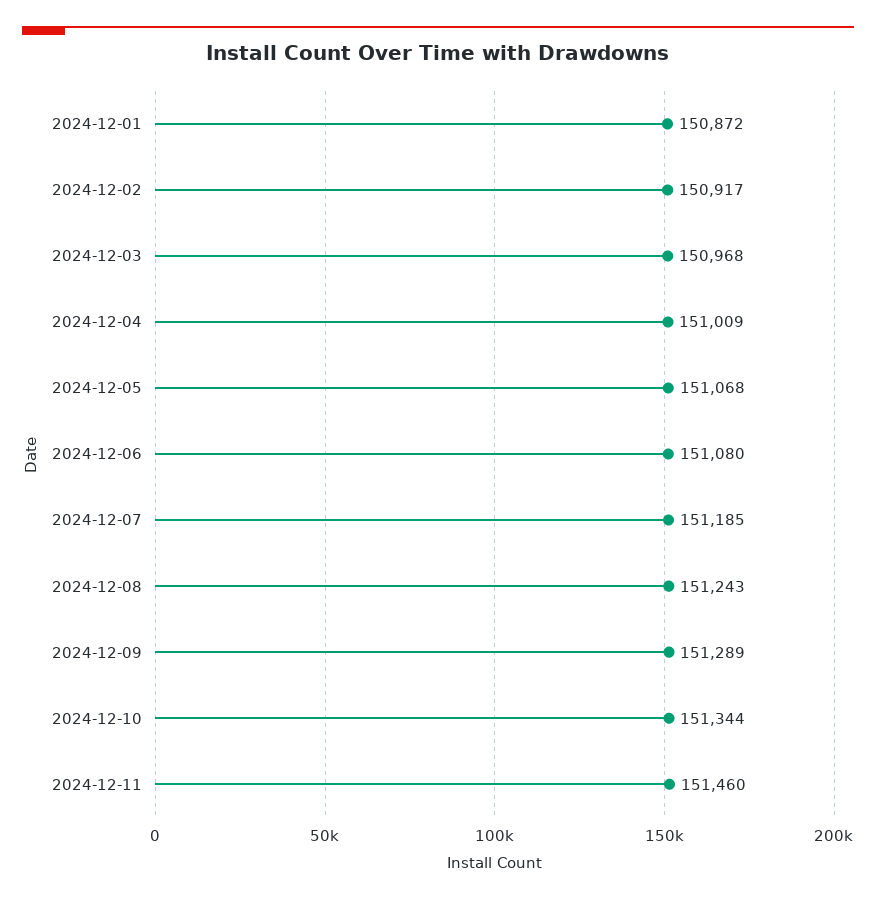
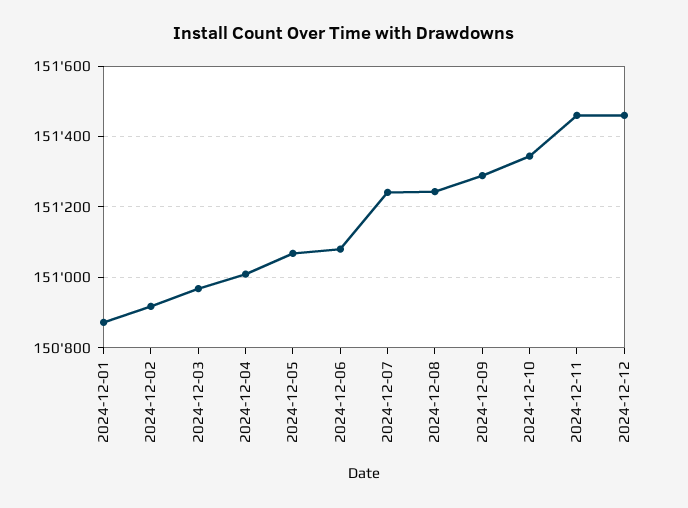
2024-12-07: 151185 -> 151240
2024-12-12: none -> 151460

